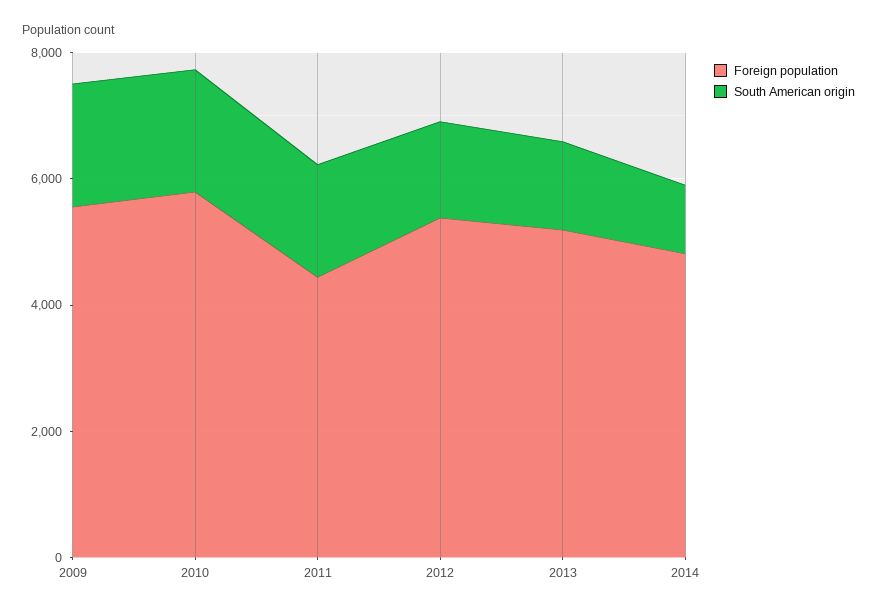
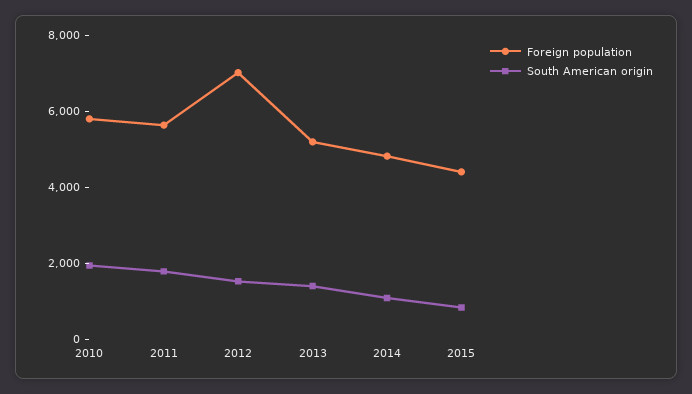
Foreign population, 2009: 5500 -> none
South American origin, 2009: 2000 -> none
Foreign population, 2011: 4500 -> 5500
Foreign population, 2012: 5500 -> 7000
Foreign population, 2015: none -> 4500
South American origin, 2015: none -> 1000

